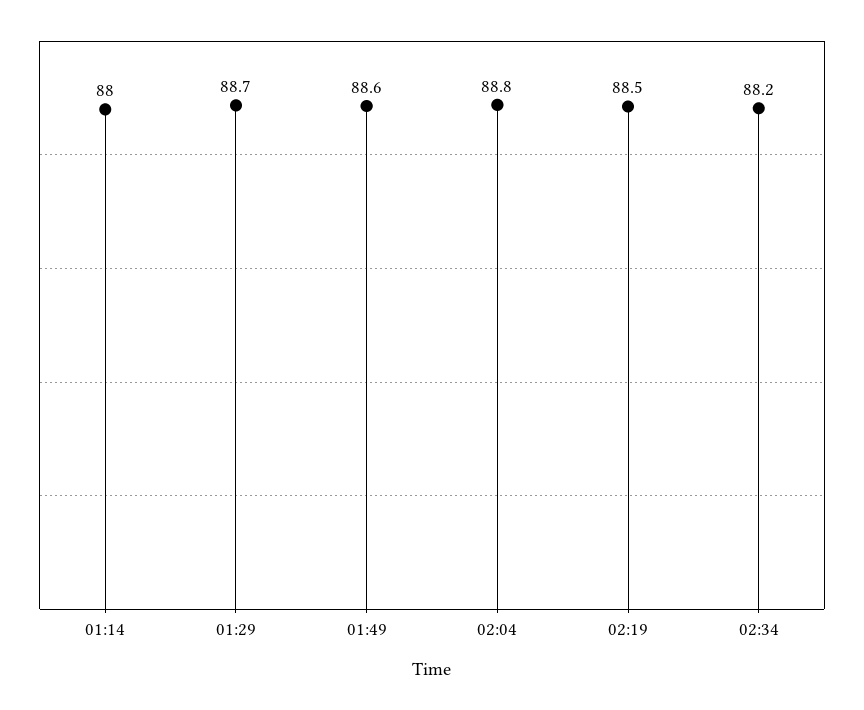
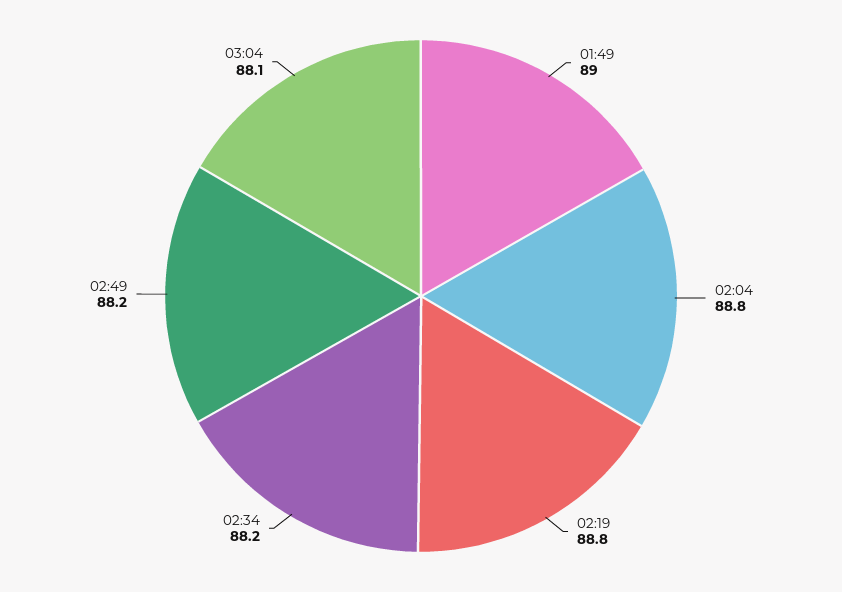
01:14: 88 -> none
01:29: 88.7 -> none
01:49: 88.6 -> 89
02:19: 88.5 -> 88.8
02:49: none -> 88.2
03:04: none -> 88.1

